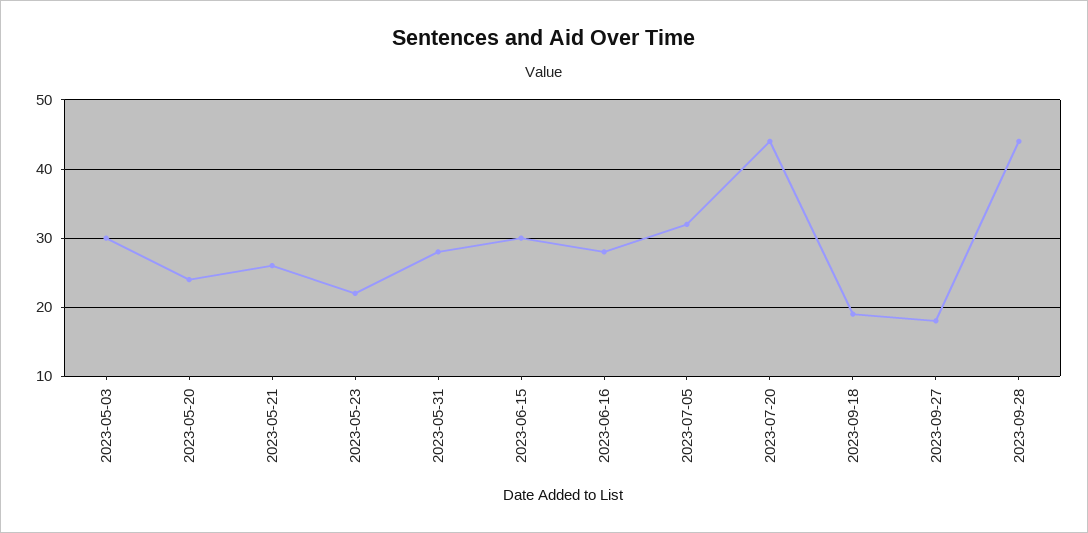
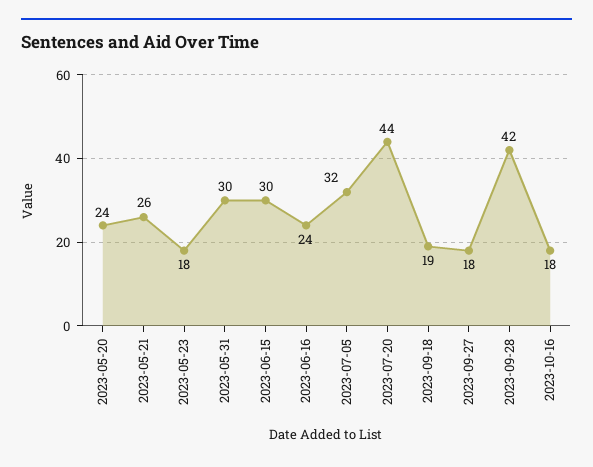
2023-05-03: 30 -> none
2023-05-23: 22 -> 18
2023-05-31: 28 -> 30
2023-06-16: 28 -> 24
2023-09-28: 44 -> 42
2023-10-16: none -> 18

